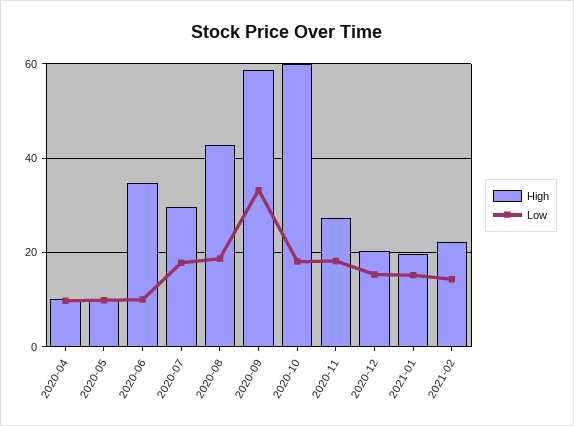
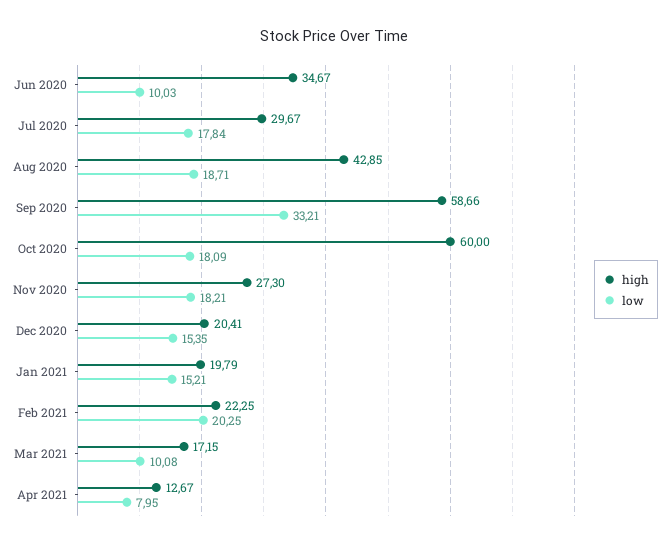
High, 2020-04: 10 -> none
Low, 2020-04: 10 -> none
High, 2020-05: 10 -> none
Low, 2020-05: 10 -> none
Low, 2021-02: 14 -> 20.25
High, Mar 2021: none -> 17.15
Low, Mar 2021: none -> 10.08
High, Apr 2021: none -> 12.67
Low, Apr 2021: none -> 7.95

